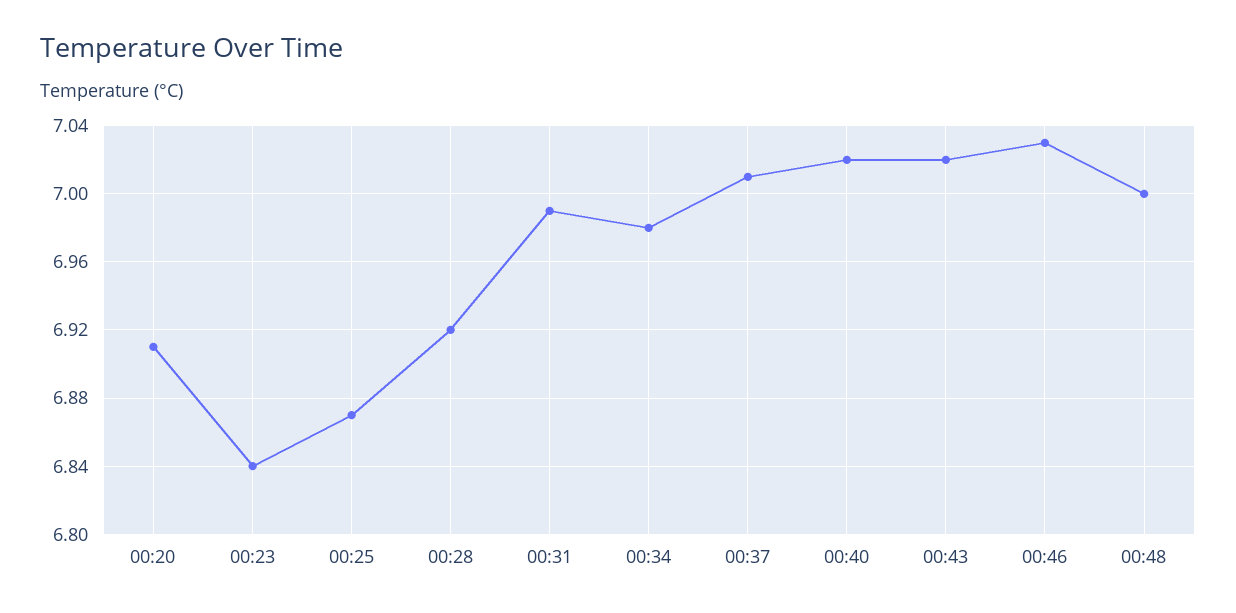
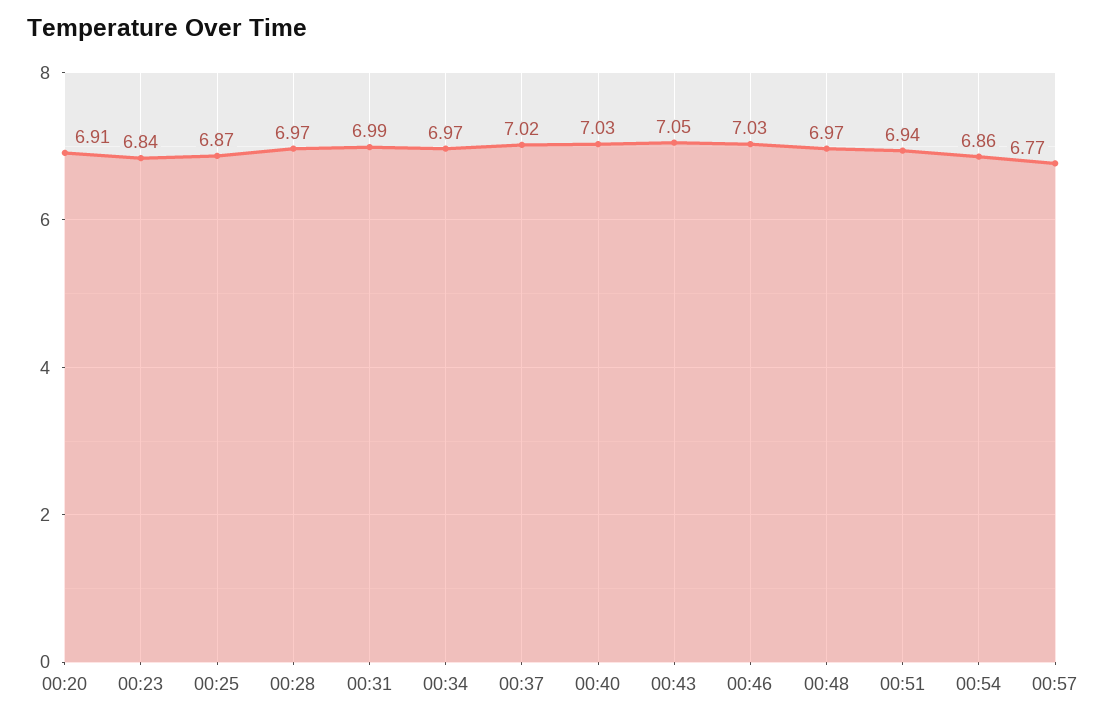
00:28: 6.92 -> 6.97
00:34: 6.98 -> 6.97
00:37: 7.01 -> 7.02
00:40: 7.02 -> 7.03
00:43: 7.02 -> 7.05
00:48: 7 -> 6.97
00:51: none -> 6.94
00:54: none -> 6.86
00:57: none -> 6.77

